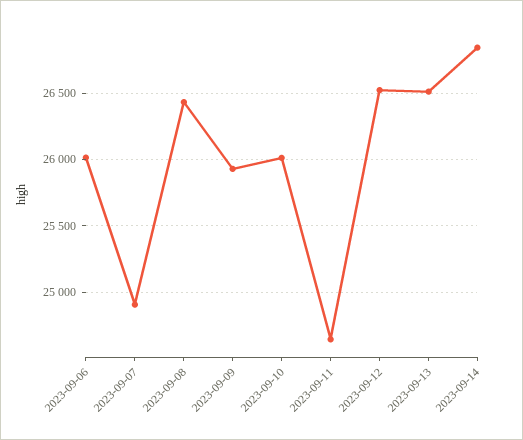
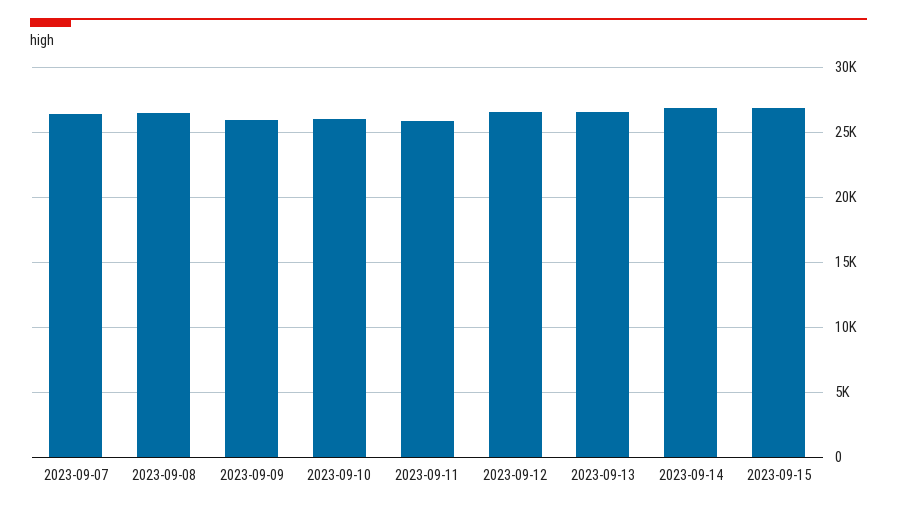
2023-09-06: 26000 -> none
2023-09-07: 24900 -> 26500
2023-09-11: 24650 -> 26000
2023-09-15: none -> 27000

